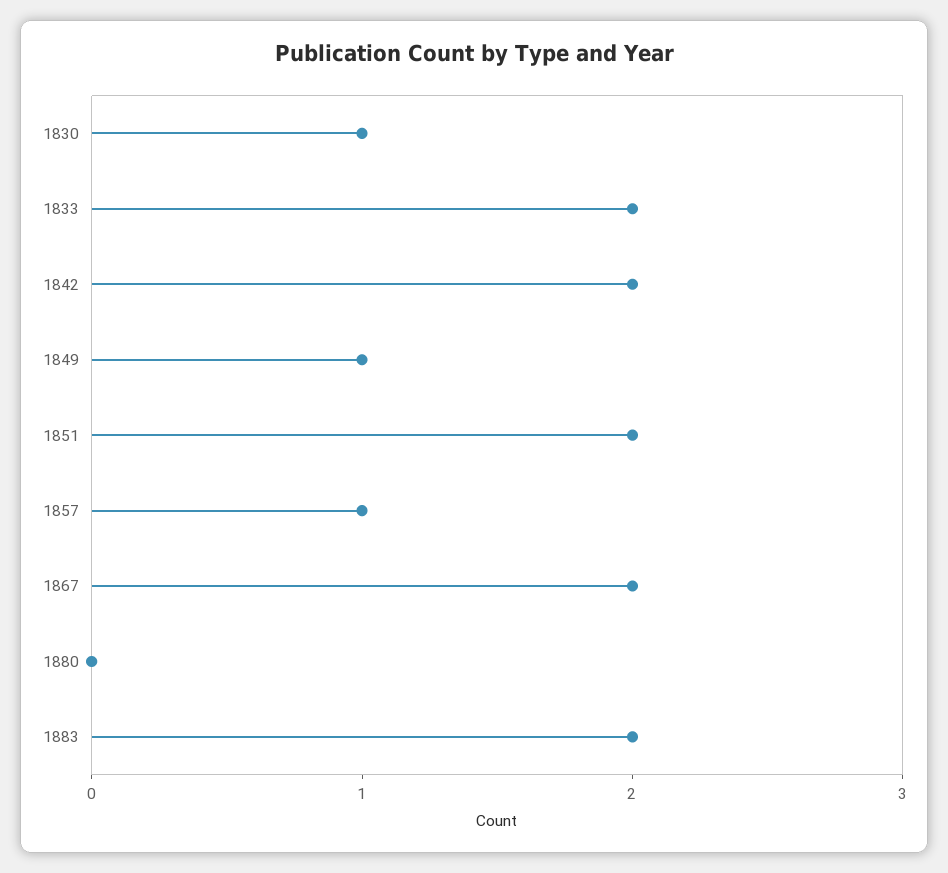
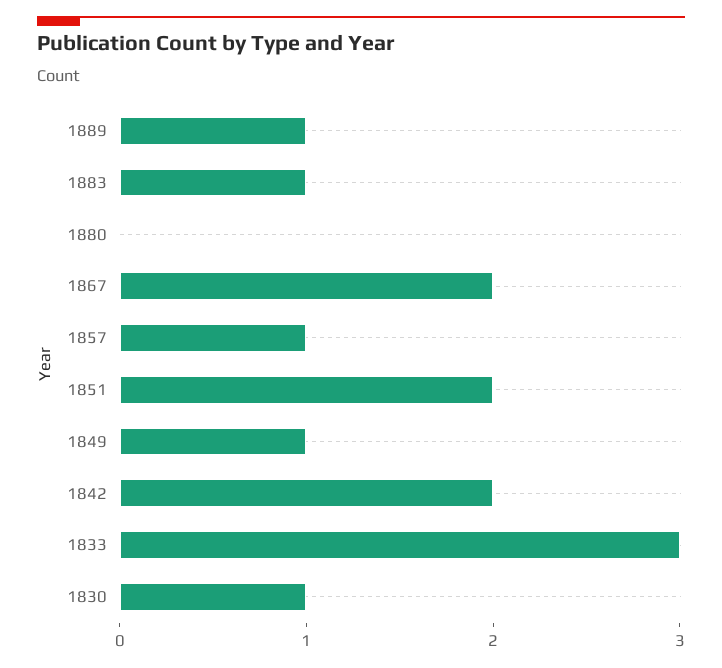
1833: 2 -> 3
1883: 2 -> 1
1889: none -> 1

